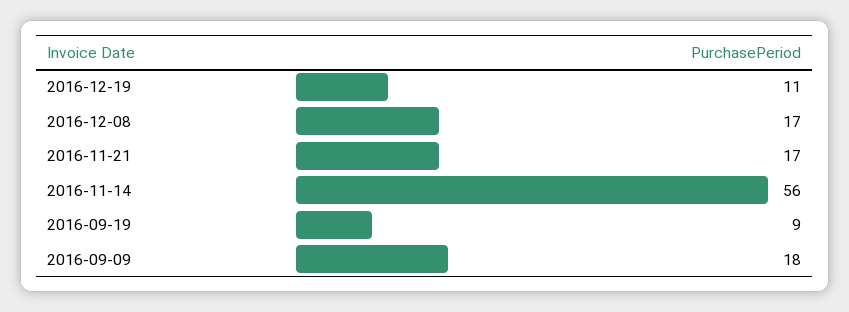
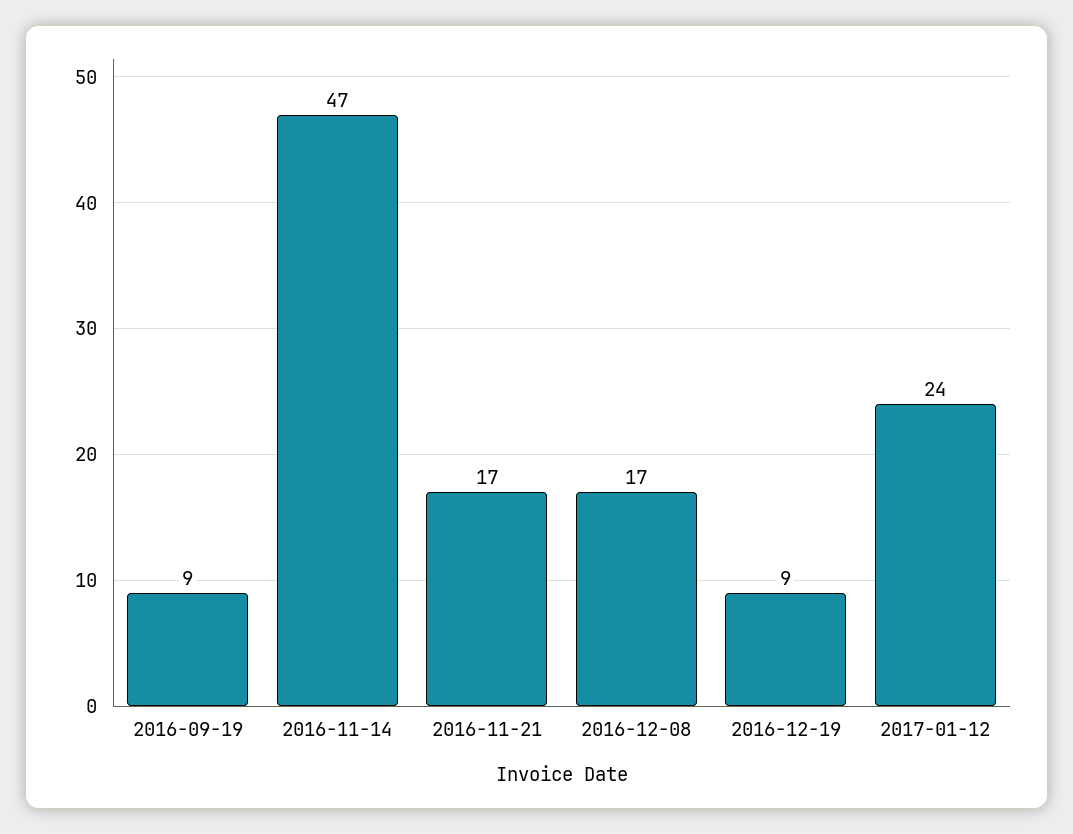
2016-12-19: 11 -> 9
2016-11-14: 56 -> 47
2016-09-09: 18 -> none
2017-01-12: none -> 24

